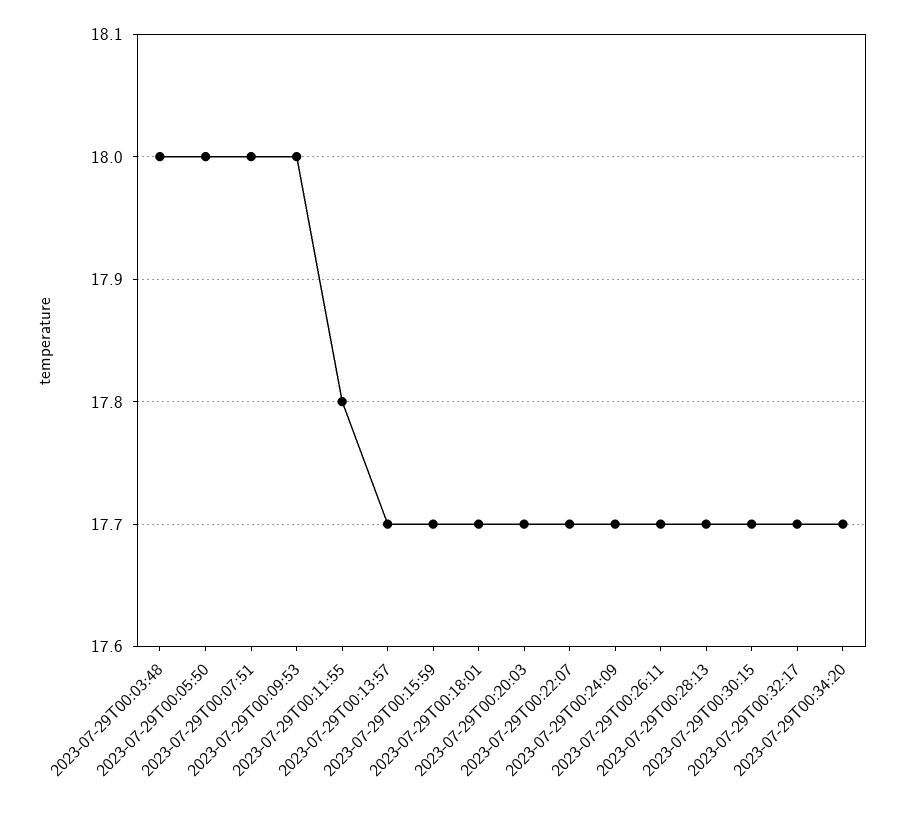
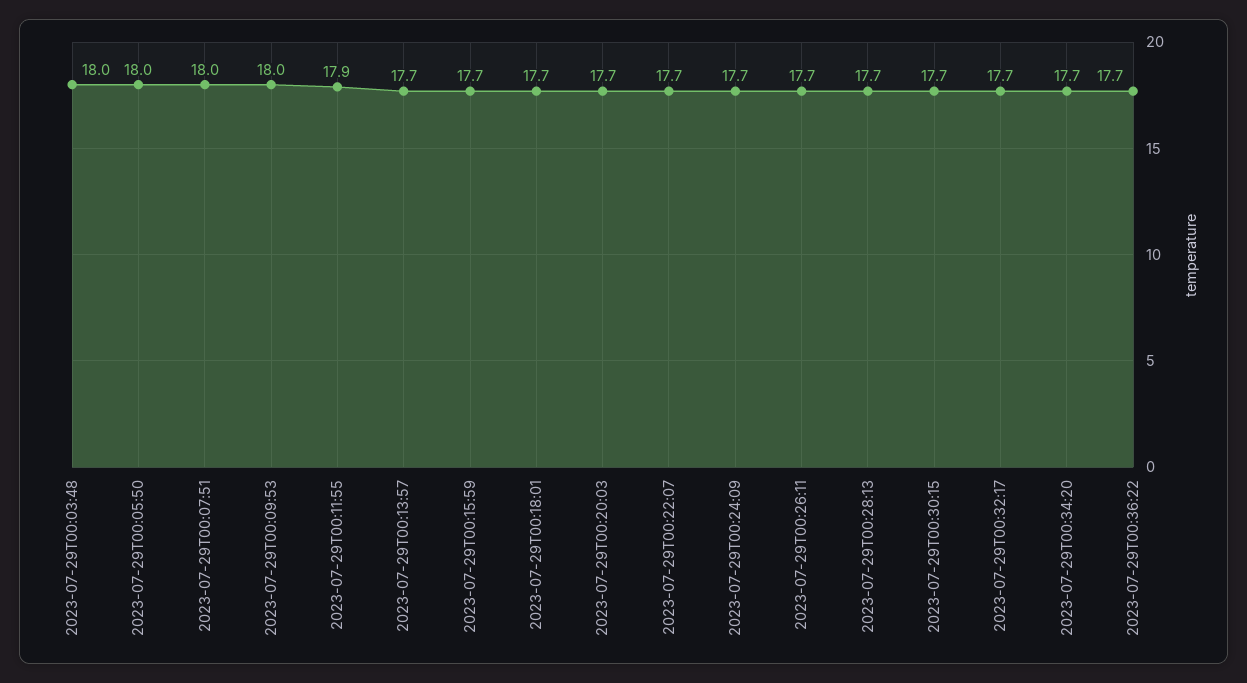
2023-07-29T00:11:55: 17.8 -> 17.9
2023-07-29T00:36:22: none -> 17.7

